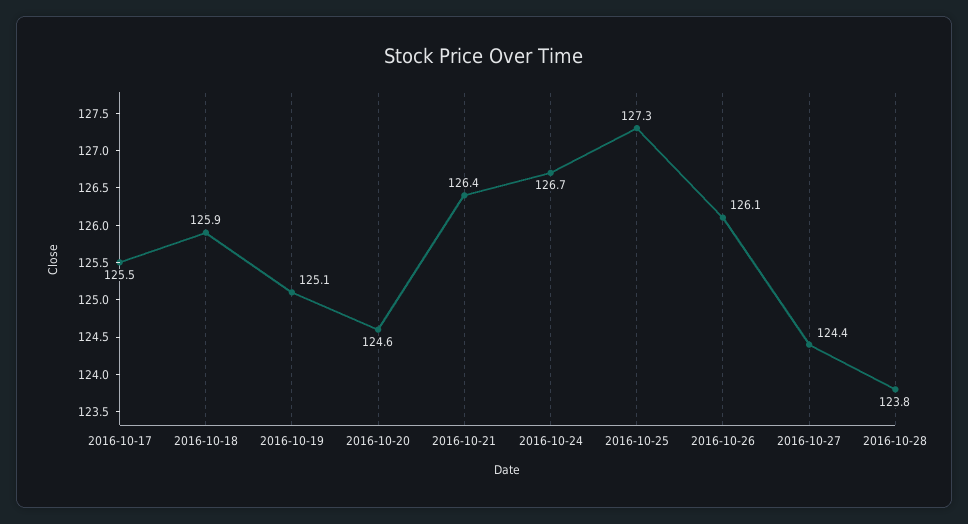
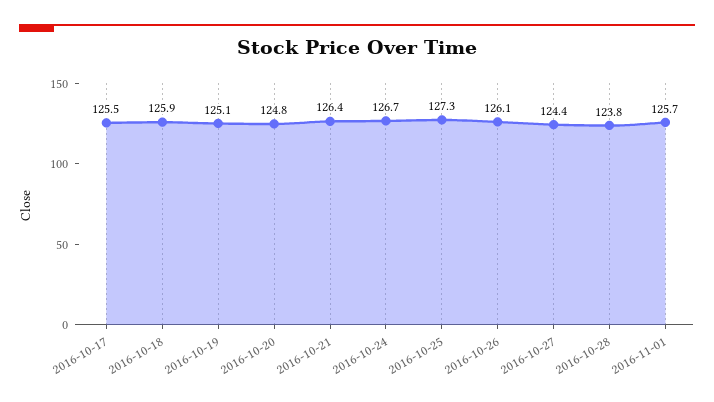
2016-10-20: 124.6 -> 124.8
2016-11-01: none -> 125.7

